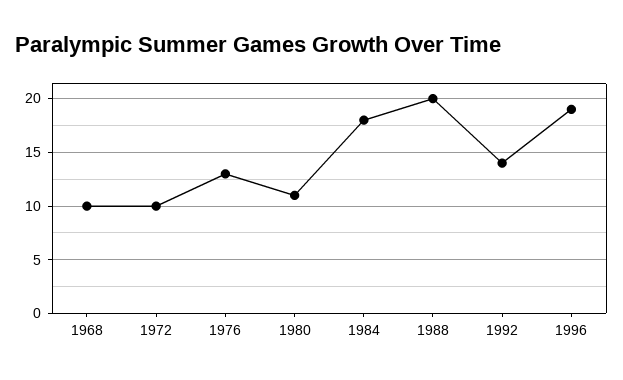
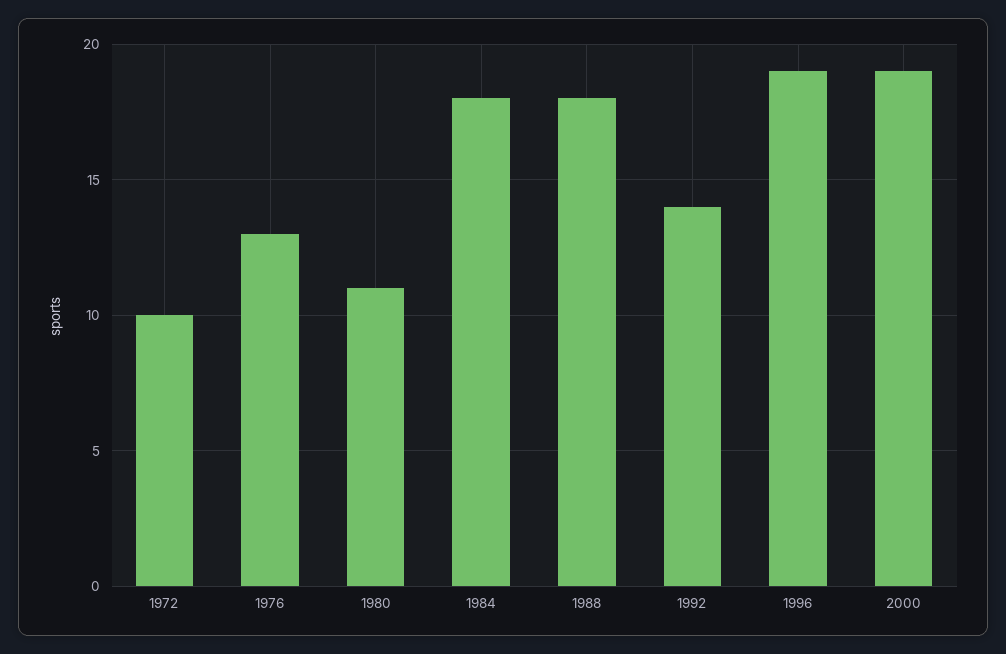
1968: 10 -> none
1988: 20 -> 18
2000: none -> 19

